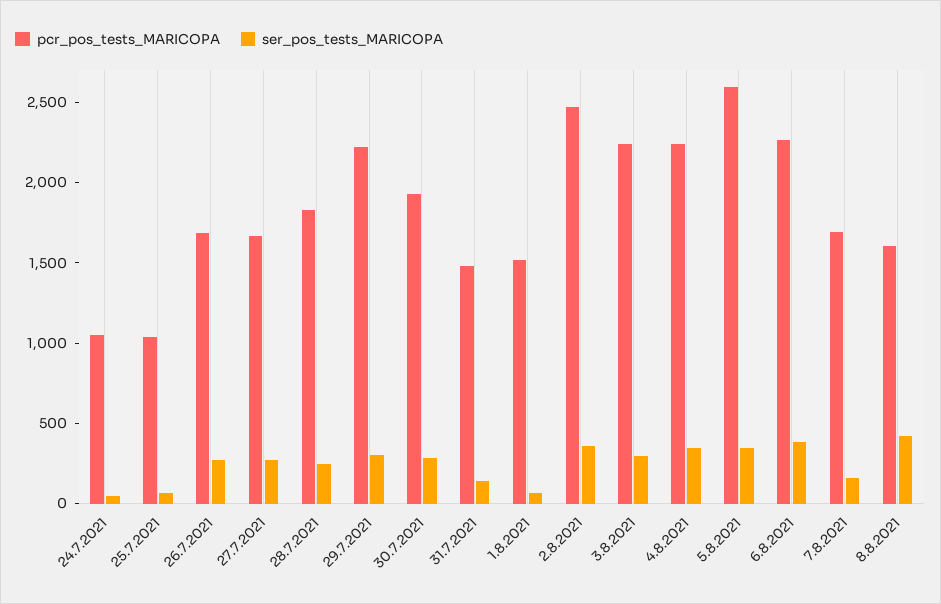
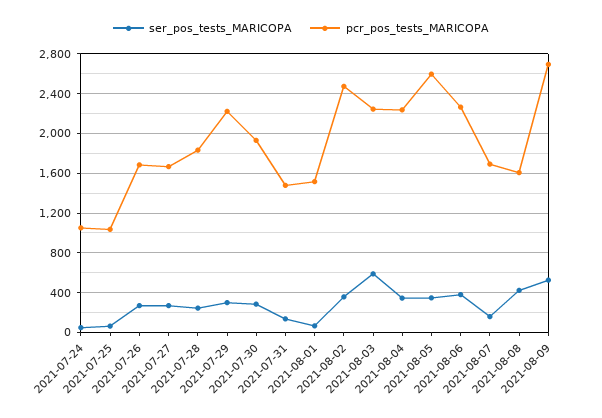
ser_pos_tests_MARICOPA, 3.8.2021: 300 -> 600
ser_pos_tests_MARICOPA, 2021-08-09: none -> 500
pcr_pos_tests_MARICOPA, 2021-08-09: none -> 2700

